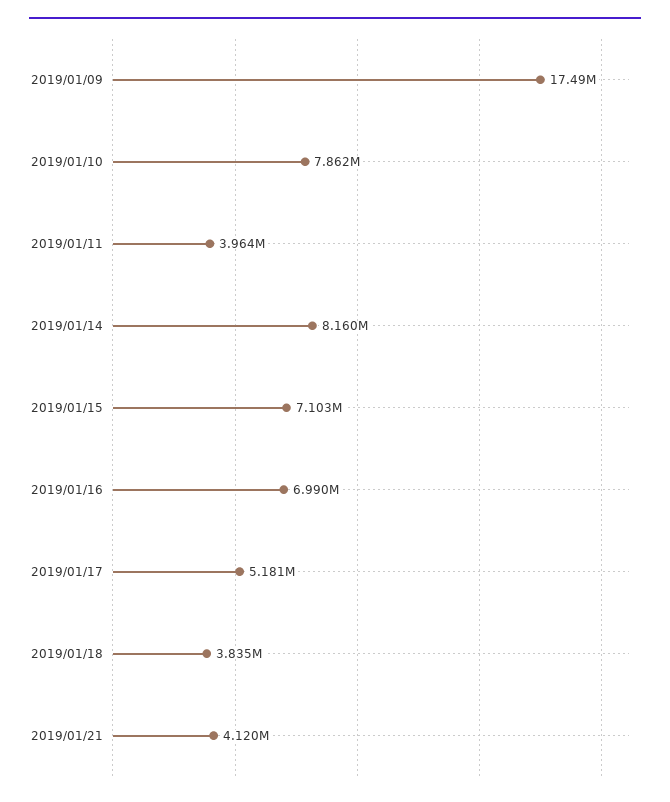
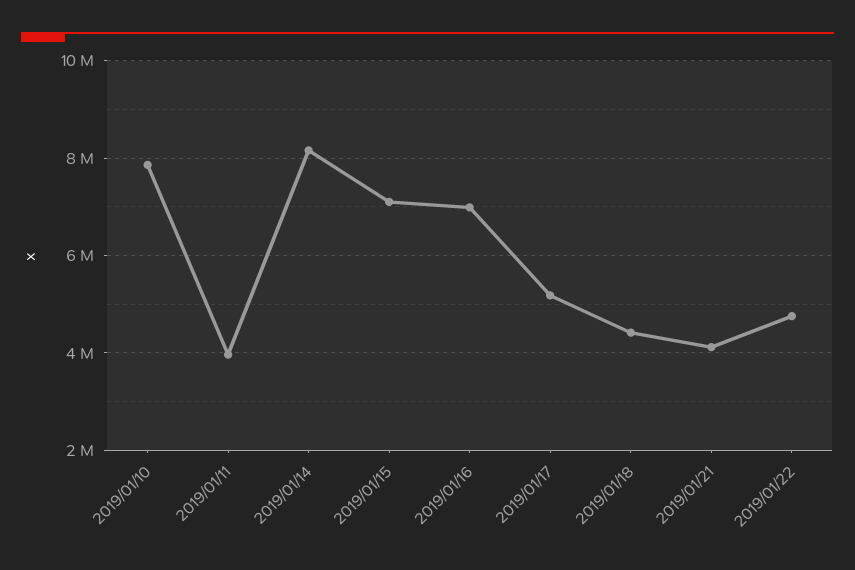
2019/01/09: 17490000 -> none
2019/01/18: 3835000 -> 4400000
2019/01/22: none -> 4800000

